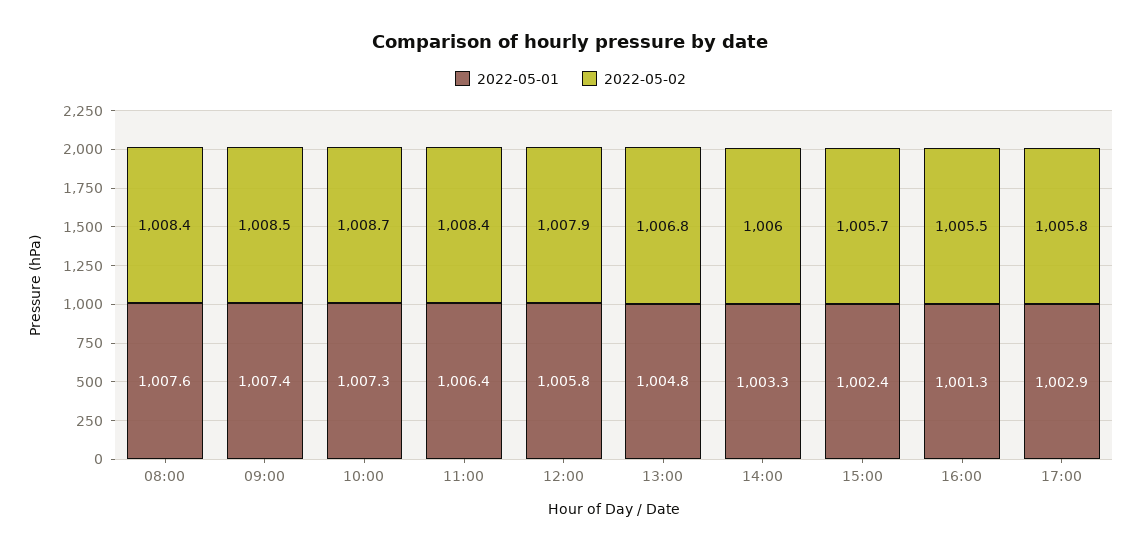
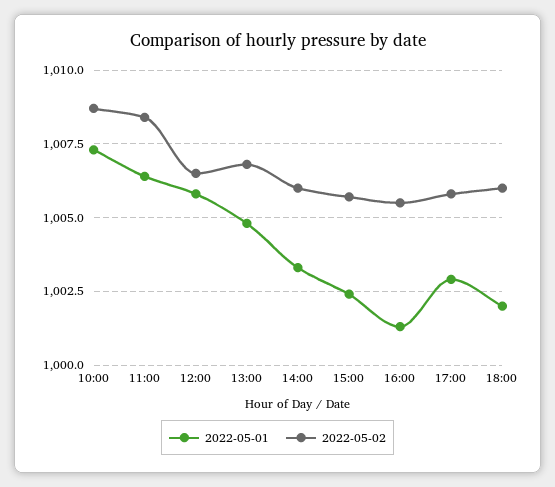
2022-05-01, 08:00: 1007.6 -> none
2022-05-02, 08:00: 1008.4 -> none
2022-05-01, 09:00: 1007.4 -> none
2022-05-02, 09:00: 1008.5 -> none
2022-05-02, 12:00: 1007.9 -> 1006.5
2022-05-01, 18:00: none -> 1002
2022-05-02, 18:00: none -> 1006

